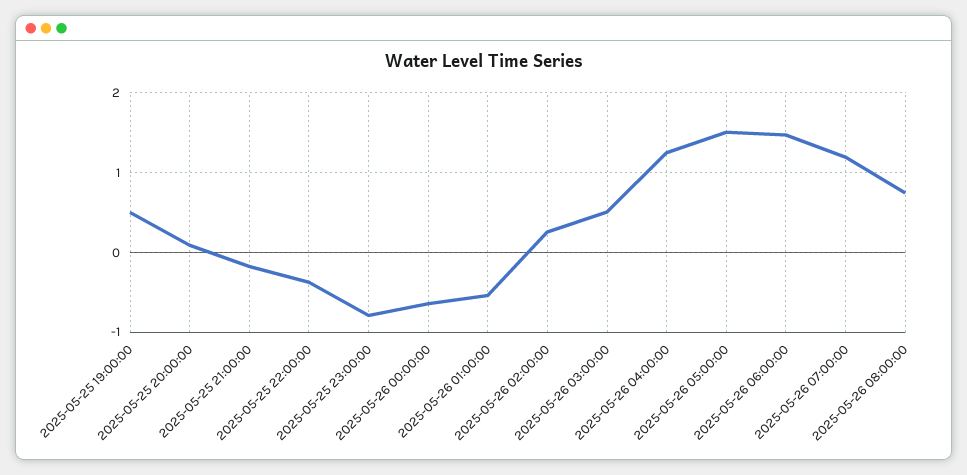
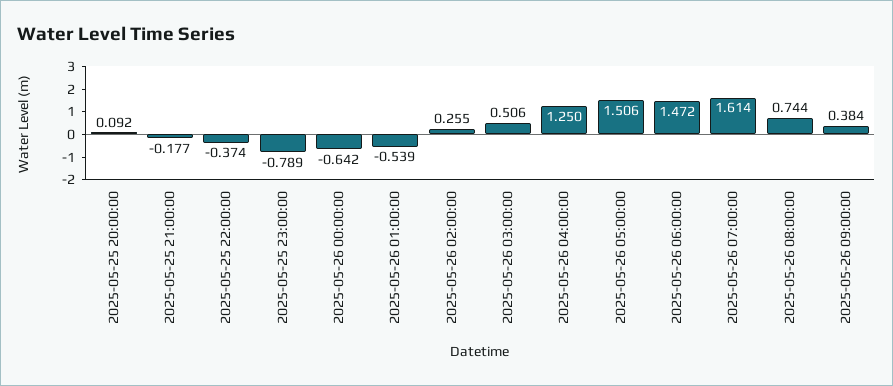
2025-05-25 19:00:00: 0.5 -> none
2025-05-26 07:00:00: 1.2 -> 1.614
2025-05-26 09:00:00: none -> 0.384

